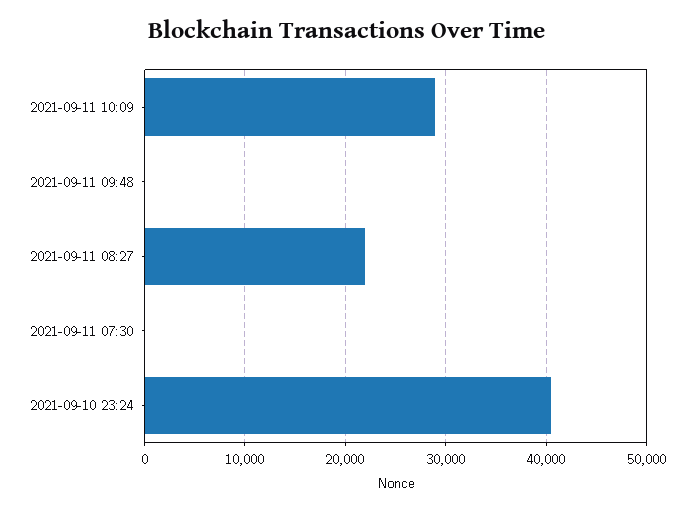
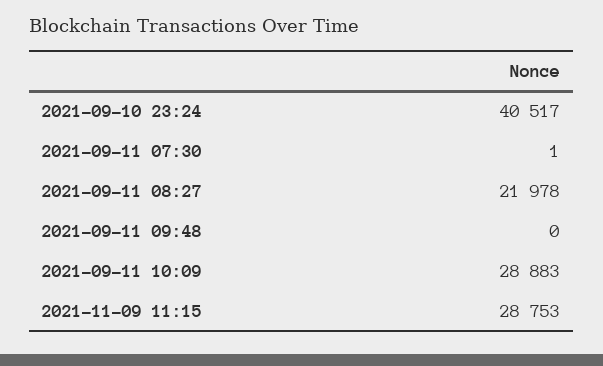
2021-11-09 11:15: none -> 28753

